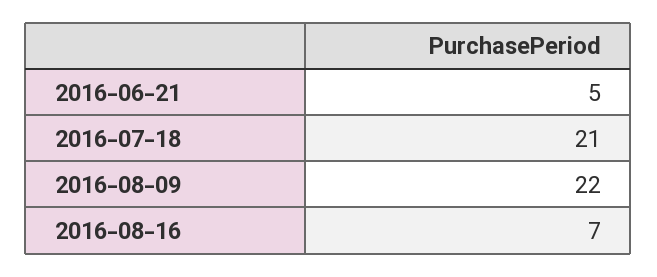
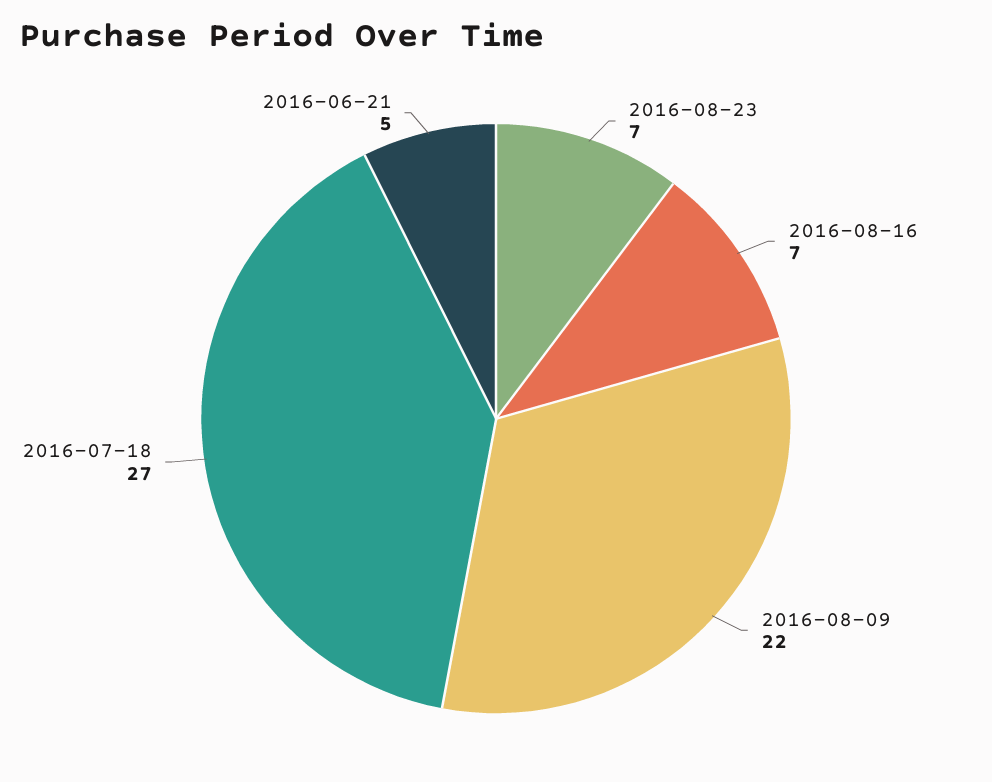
2016-07-18: 21 -> 27
2016-08-23: none -> 7

